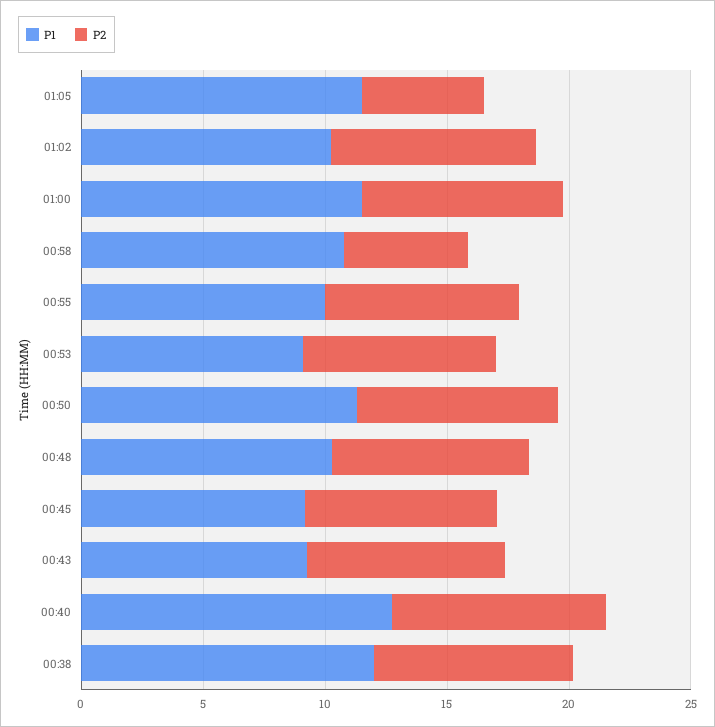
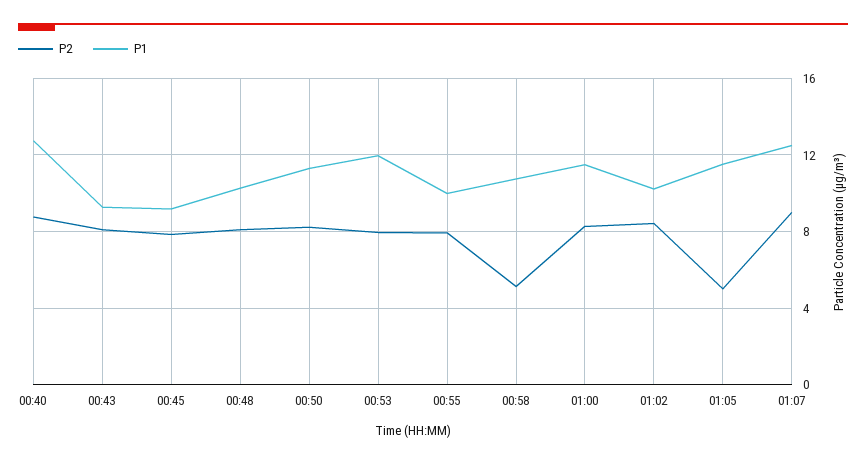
P1, 00:53: 9 -> 12
P1, 00:38: 12 -> none
P2, 00:38: 8 -> none
P2, 01:07: none -> 9
P1, 01:07: none -> 12.5

